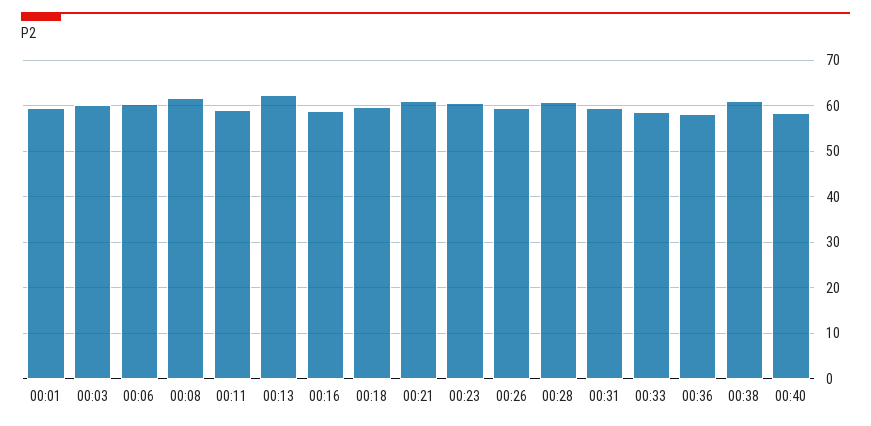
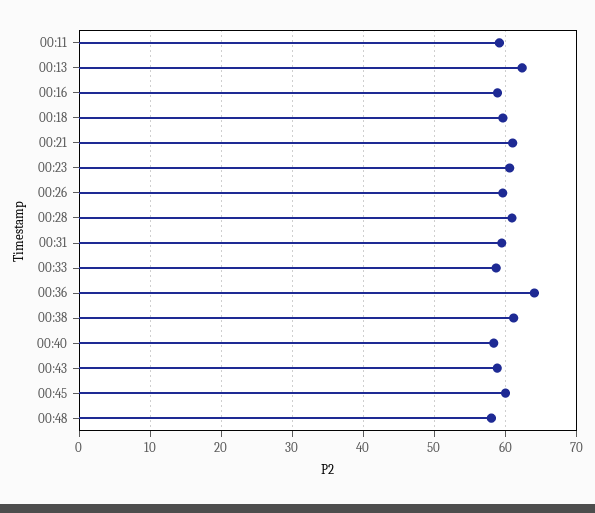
00:01: 60 -> none
00:03: 60 -> none
00:06: 60 -> none
00:08: 62 -> none
00:36: 58 -> 64
00:43: none -> 59
00:45: none -> 60
00:48: none -> 58

